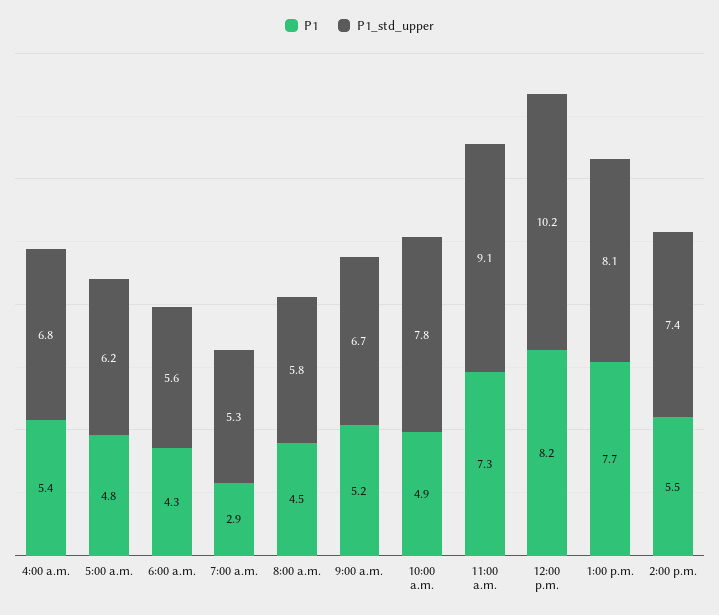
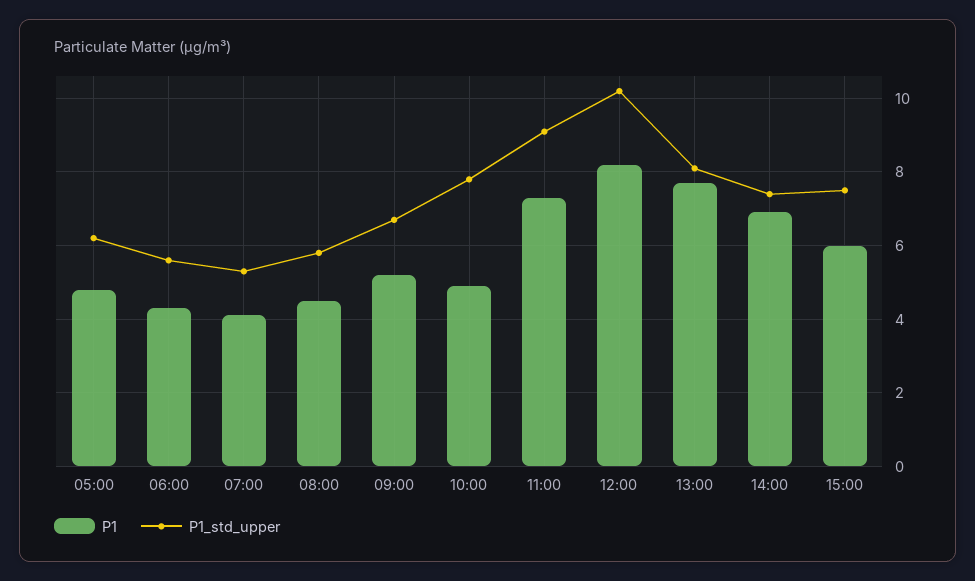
P1, 4:00 a.m.: 5.4 -> none
P1_std_upper, 4:00 a.m.: 6.8 -> none
P1, 7:00 a.m.: 2.9 -> 4
P1, 2:00 p.m.: 5.5 -> 7
P1, 15:00: none -> 6
P1_std_upper, 15:00: none -> 7.5

